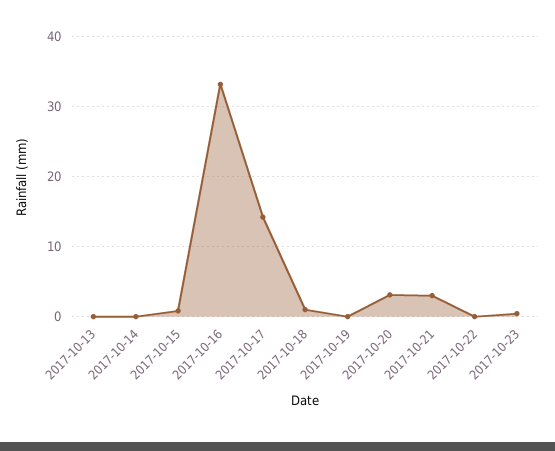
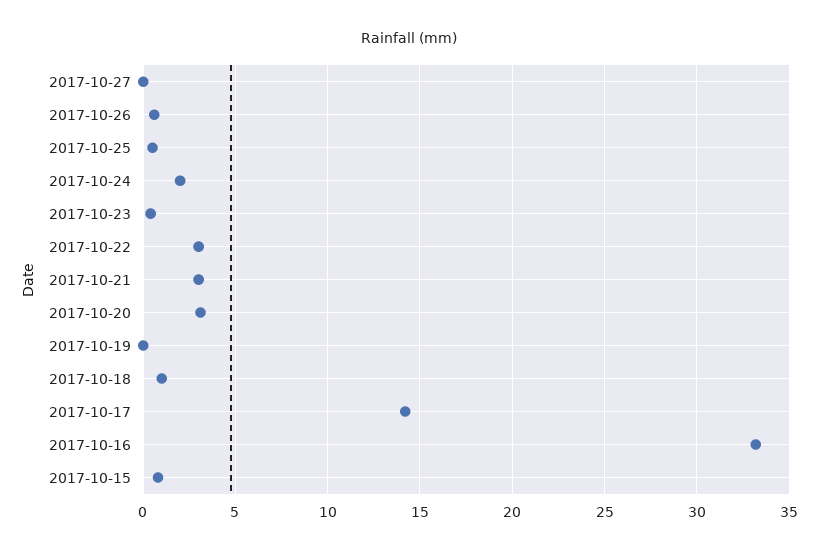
2017-10-13: 0 -> none
2017-10-14: 0 -> none
2017-10-22: 0 -> 3
2017-10-27: none -> 0
2017-10-26: none -> 0.5
2017-10-25: none -> 0.5
2017-10-24: none -> 2

